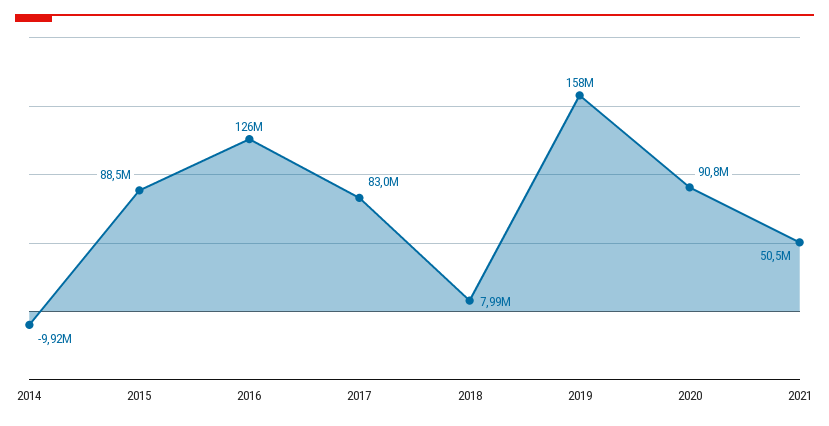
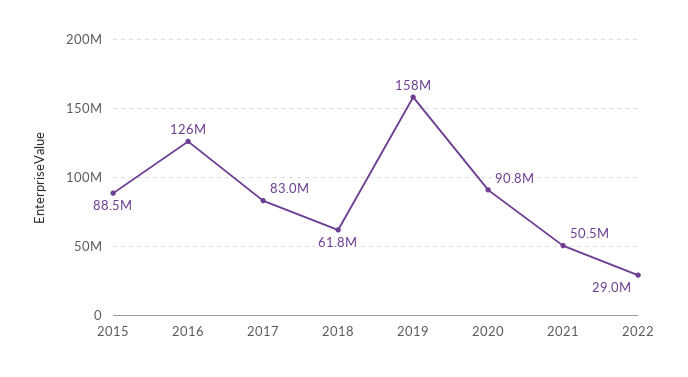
2014: -9920000 -> none
2018: 7990000 -> 61800000
2022: none -> 29000000

